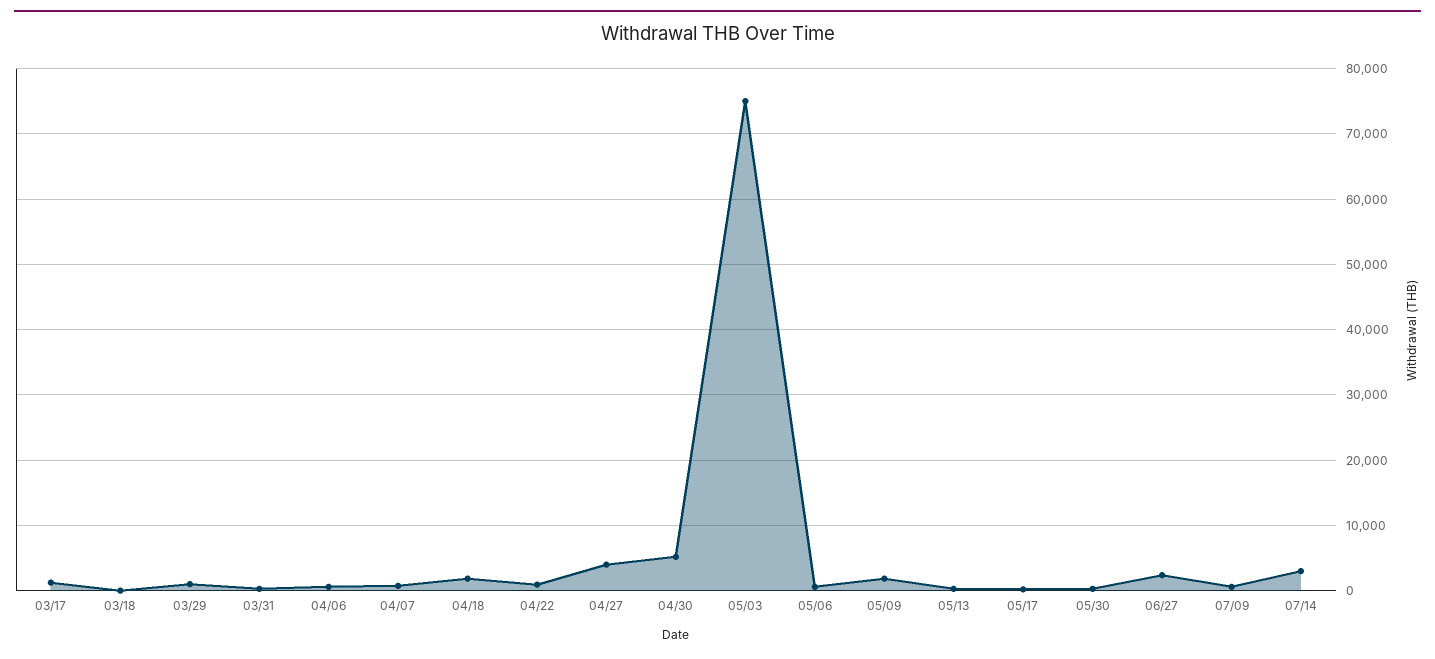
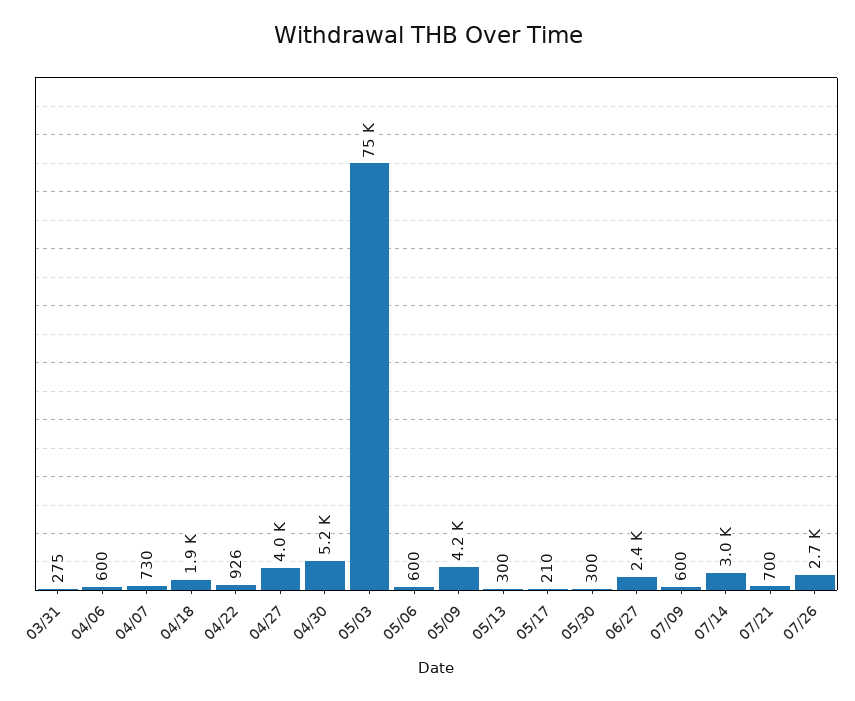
03/17: 1000 -> none
03/18: 0 -> none
03/29: 1000 -> none
05/09: 2000 -> 4200
07/21: none -> 700
07/26: none -> 2700

